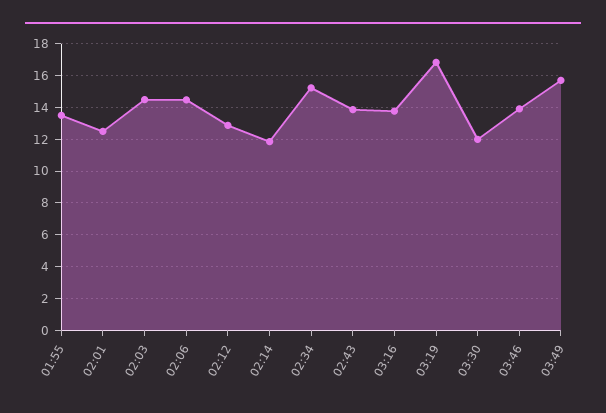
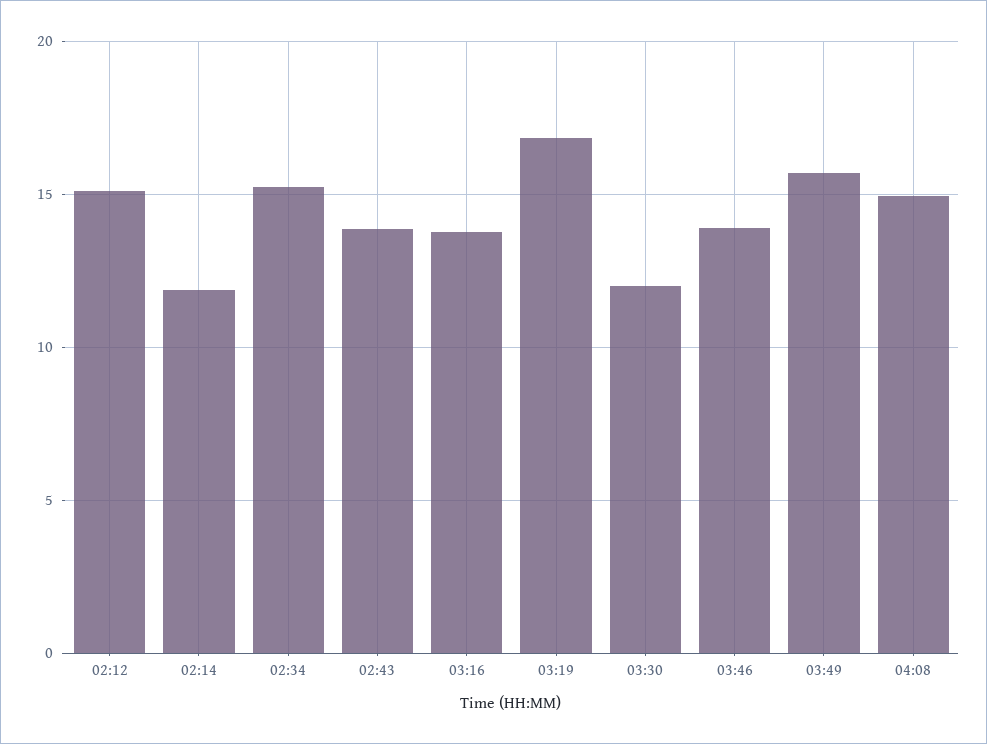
01:55: 13.5 -> none
02:01: 12.5 -> none
02:03: 14.5 -> none
02:06: 14.5 -> none
02:12: 13 -> 15
04:08: none -> 15

